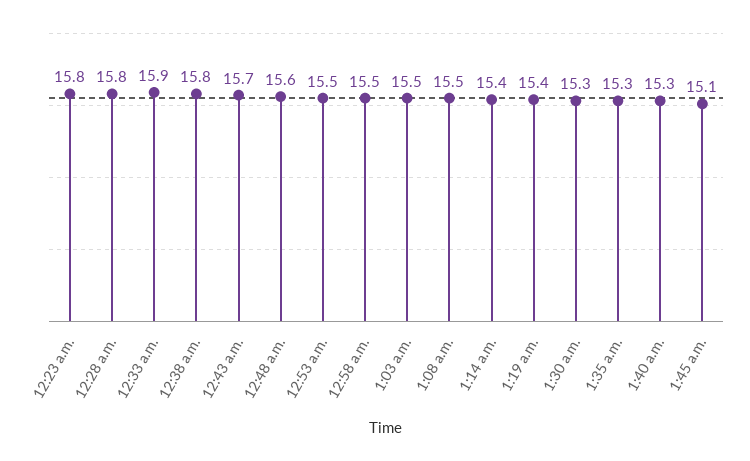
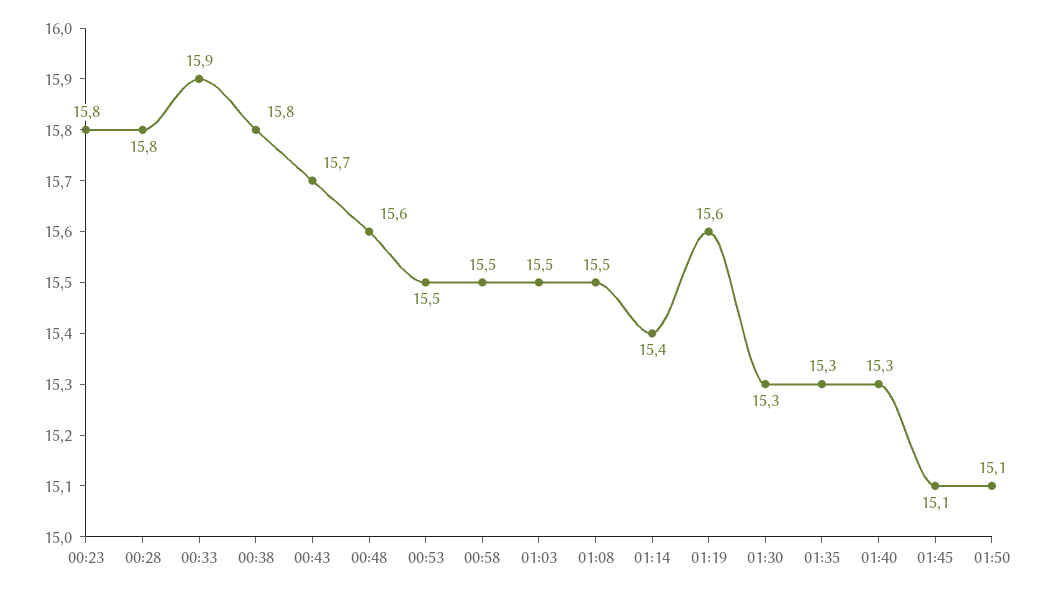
1:19 a.m.: 15.4 -> 15.6
01:50: none -> 15.1

